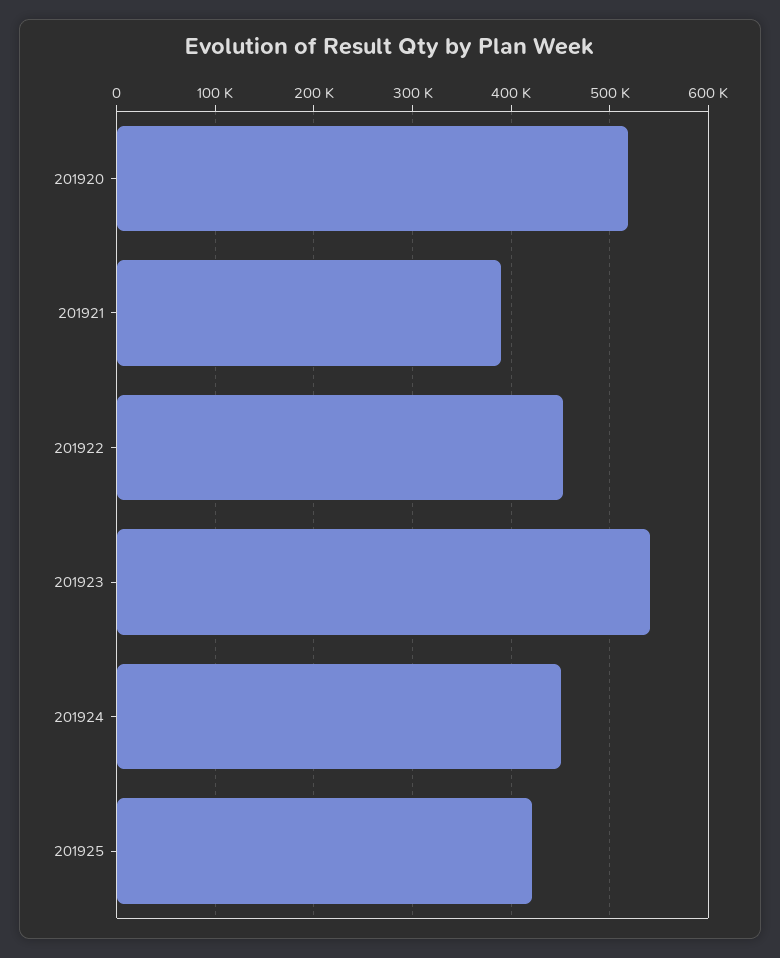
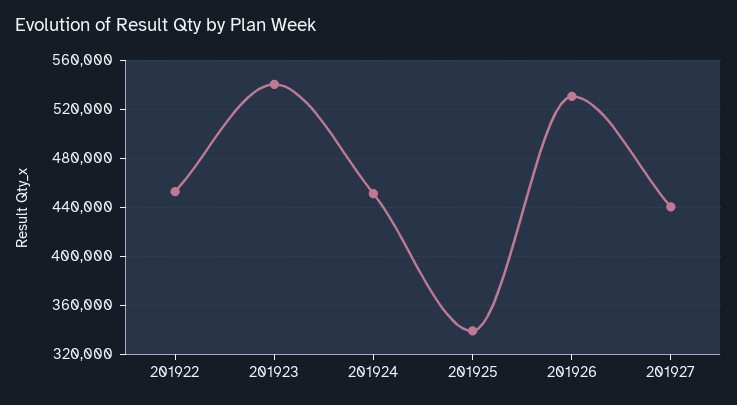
201920: 520000 -> none
201921: 390000 -> none
201925: 420000 -> 340000
201926: none -> 530000
201927: none -> 440000

